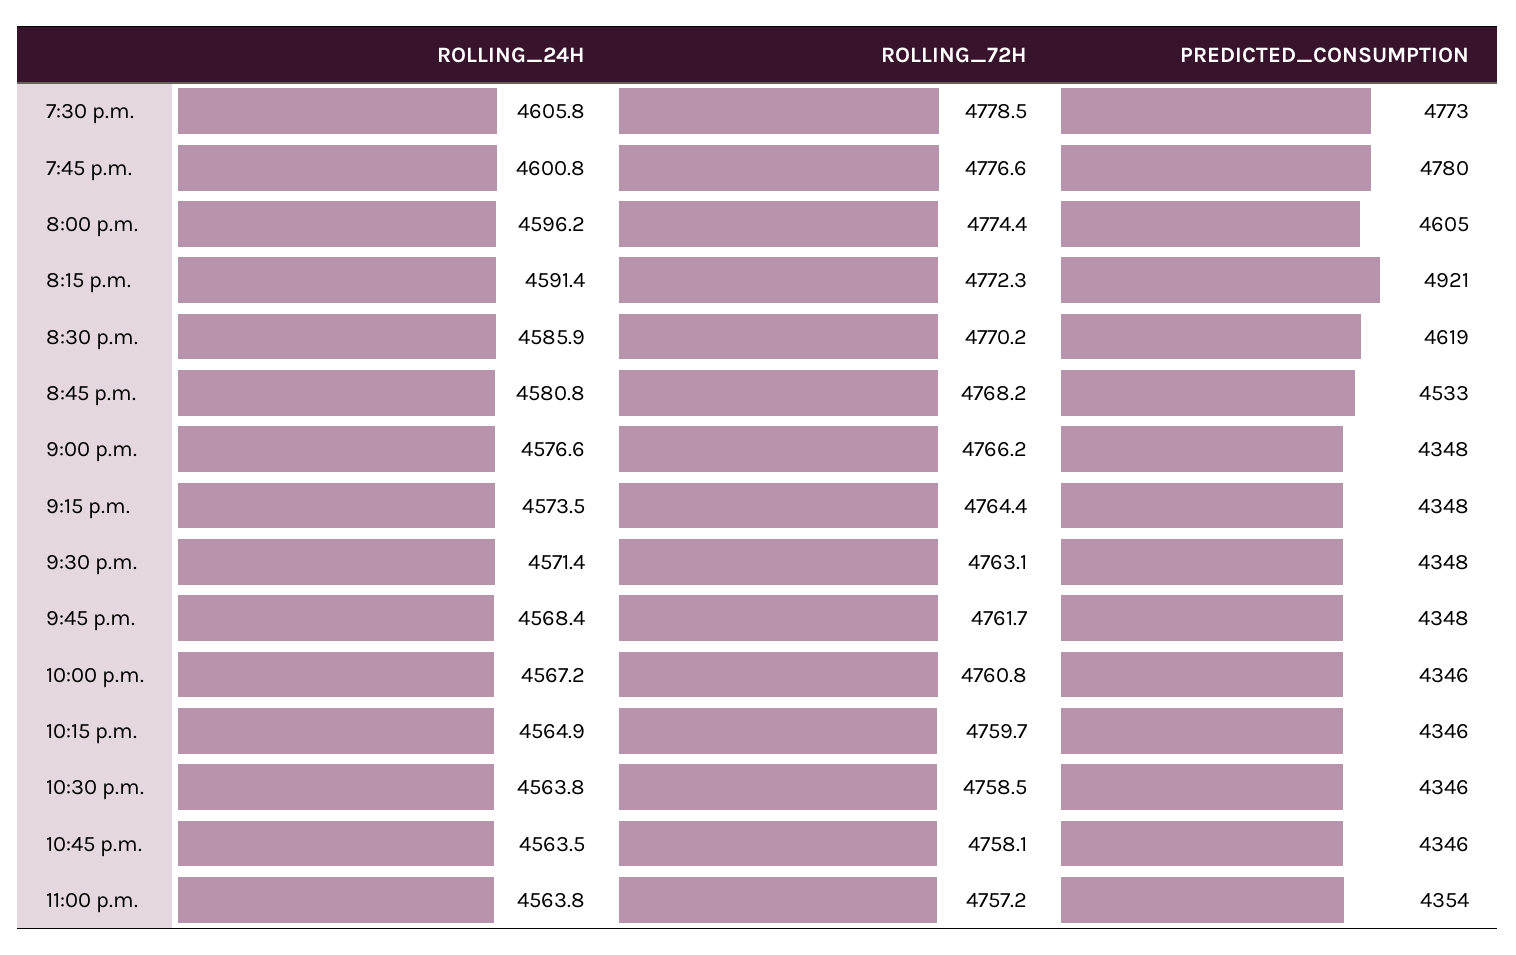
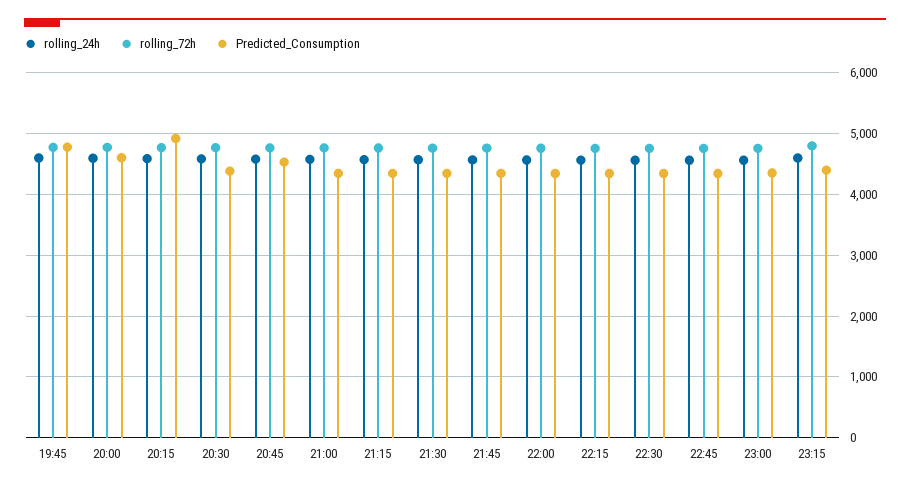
ROLLING_24H, 7:30 p.m.: 4605.8 -> none
ROLLING_72H, 7:30 p.m.: 4778.5 -> none
PREDICTED_CONSUMPTION, 7:30 p.m.: 4773 -> none
PREDICTED_CONSUMPTION, 8:30 p.m.: 4619 -> 4400
ROLLING_24H, 23:15: none -> 4600
ROLLING_72H, 23:15: none -> 4800
PREDICTED_CONSUMPTION, 23:15: none -> 4400

